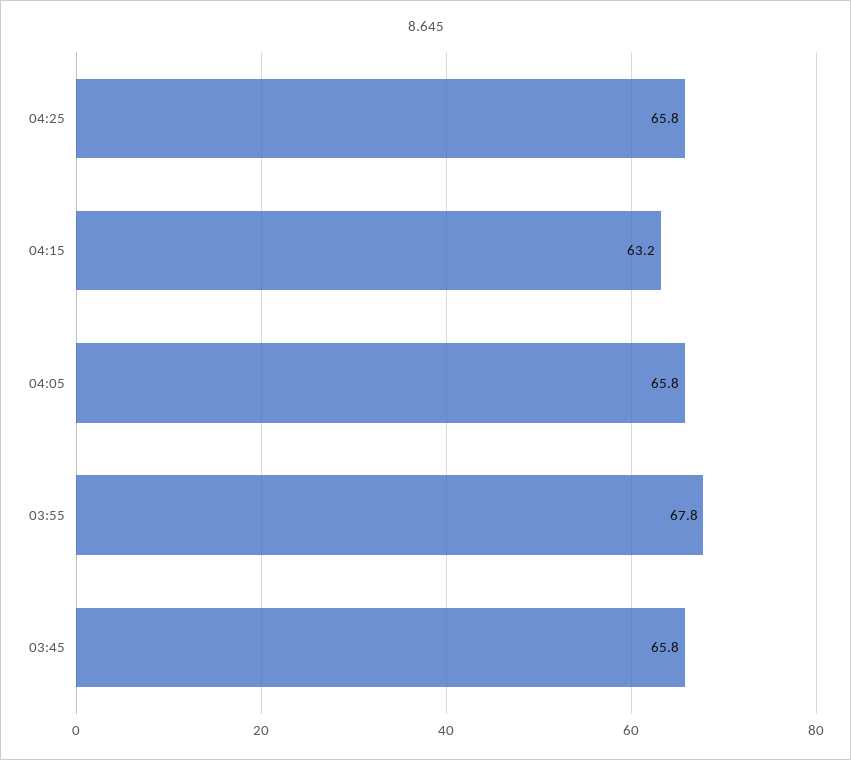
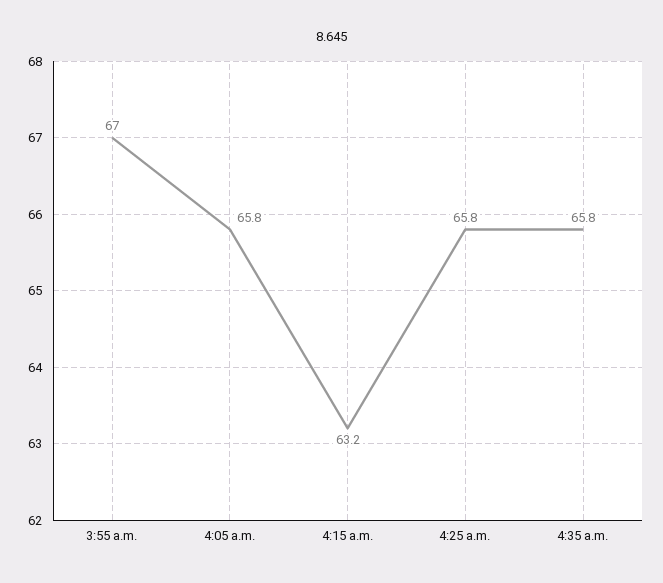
03:55: 67.8 -> 67
03:45: 65.8 -> none
4:35 a.m.: none -> 65.8

